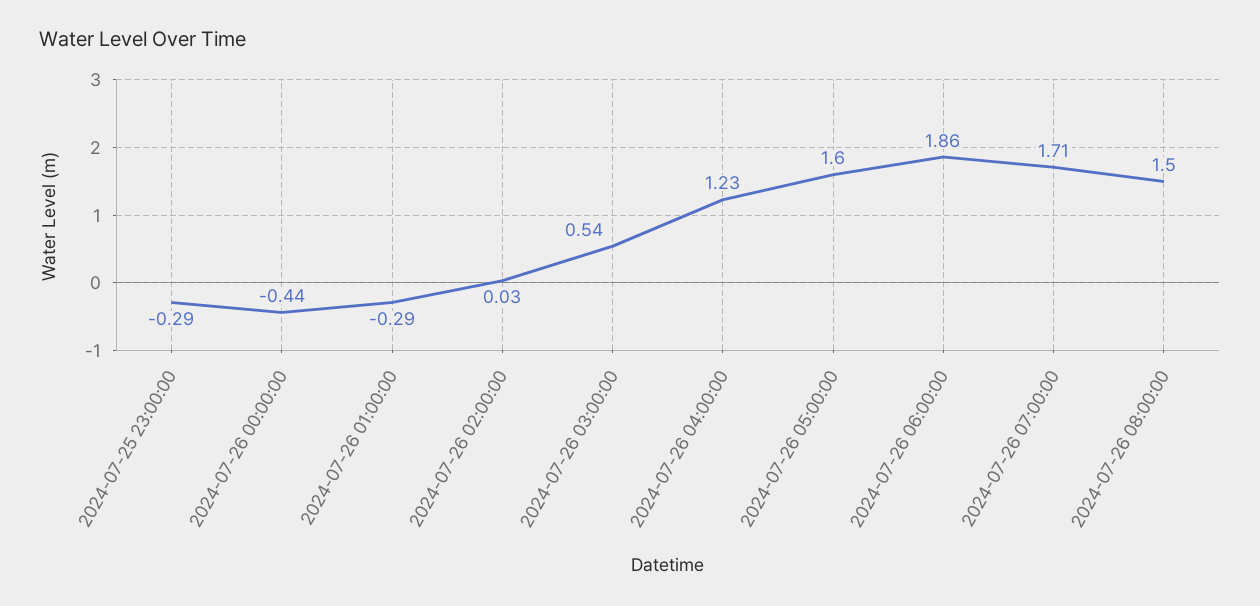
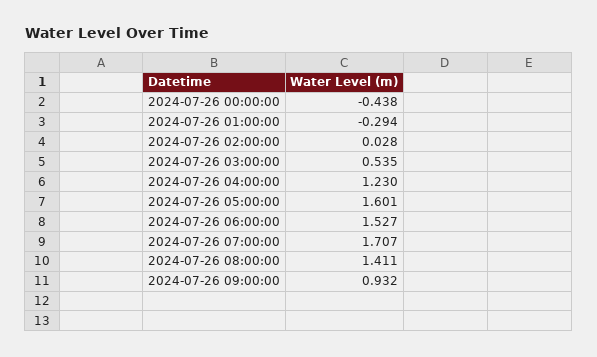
2024-07-25 23:00:00: -0.29 -> none
2024-07-26 06:00:00: 1.86 -> 1.527
2024-07-26 08:00:00: 1.5 -> 1.411
2024-07-26 09:00:00: none -> 0.932

